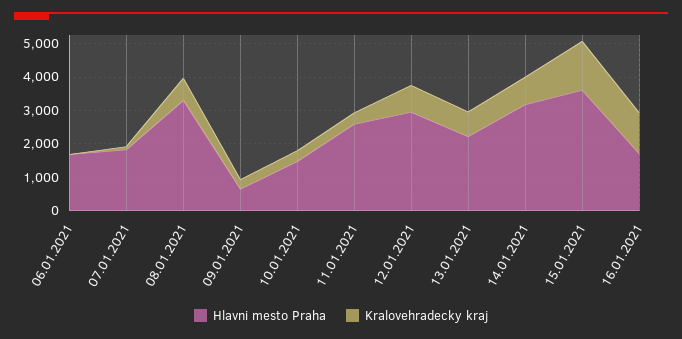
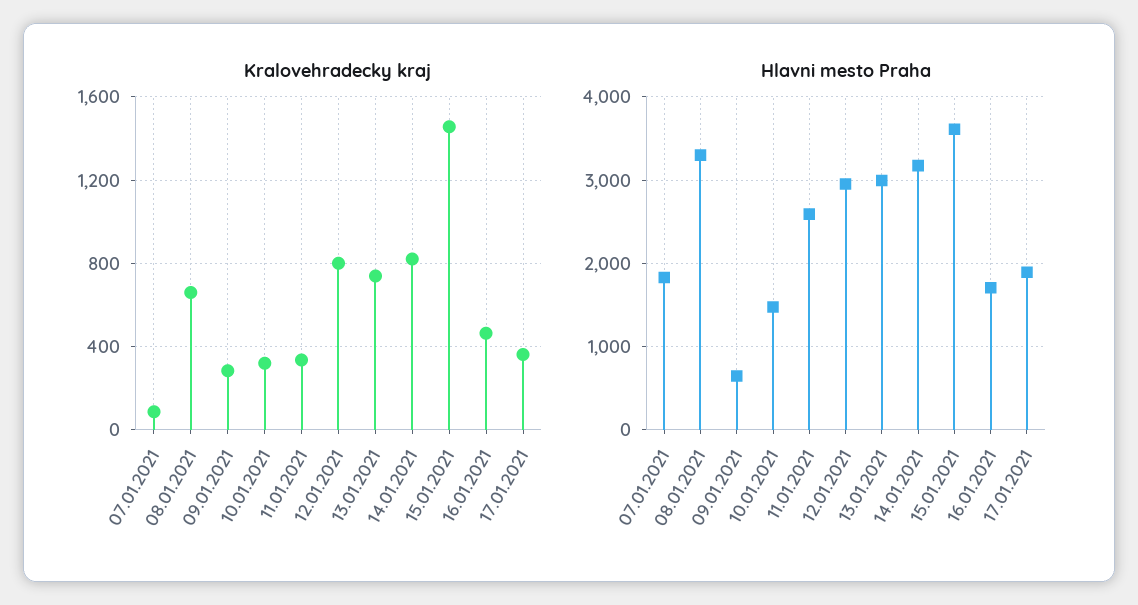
Hlavni mesto Praha, 06.01.2021: 1750 -> none
Kralovehradecky kraj, 06.01.2021: 0 -> none
Hlavni mesto Praha, 13.01.2021: 2250 -> 3000
Kralovehradecky kraj, 16.01.2021: 1250 -> 450
Kralovehradecky kraj, 17.01.2021: none -> 350
Hlavni mesto Praha, 17.01.2021: none -> 1900

